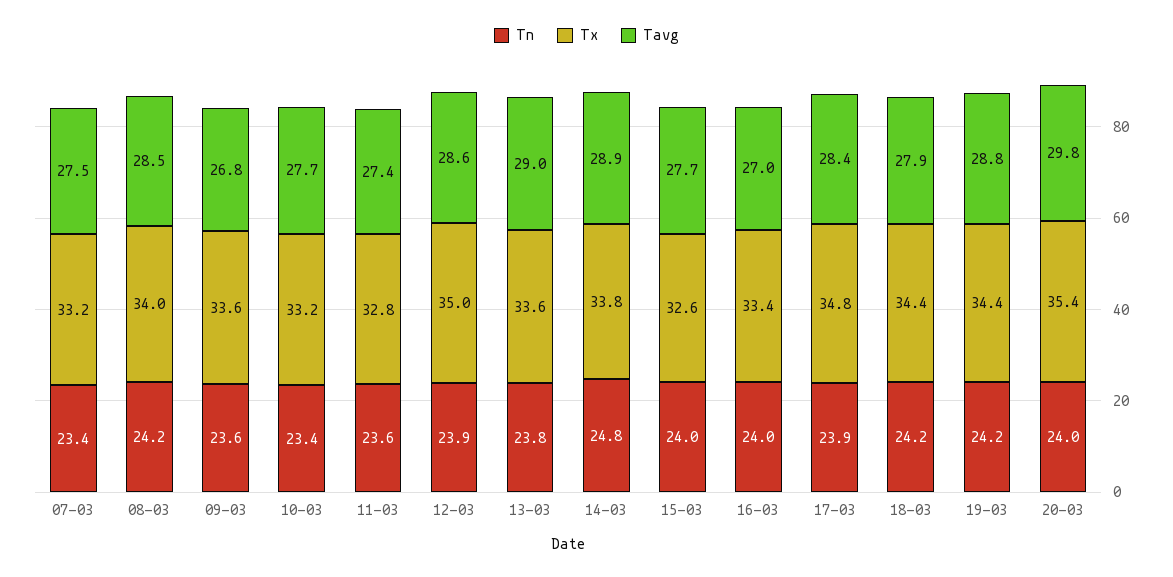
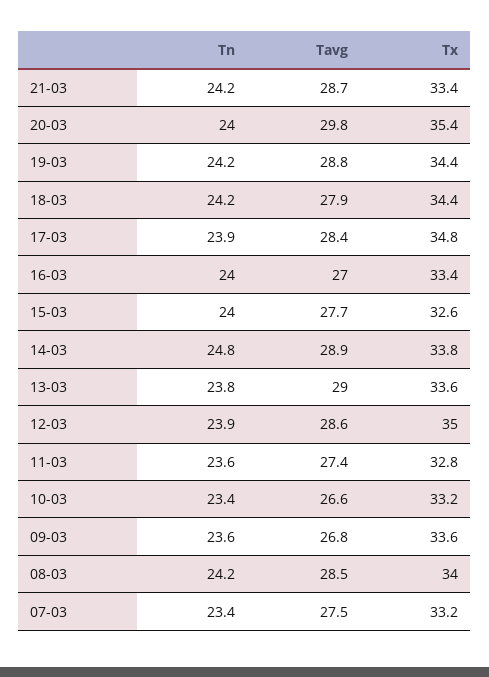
Tavg, 10-03: 27.7 -> 26.6
Tn, 21-03: none -> 24.2
Tavg, 21-03: none -> 28.7
Tx, 21-03: none -> 33.4

